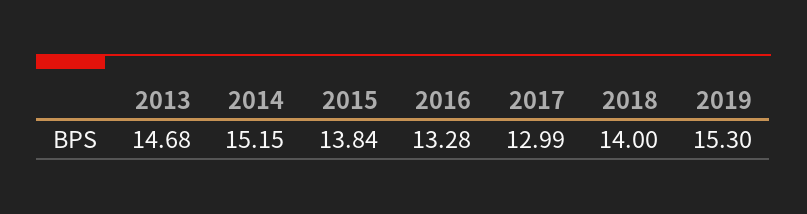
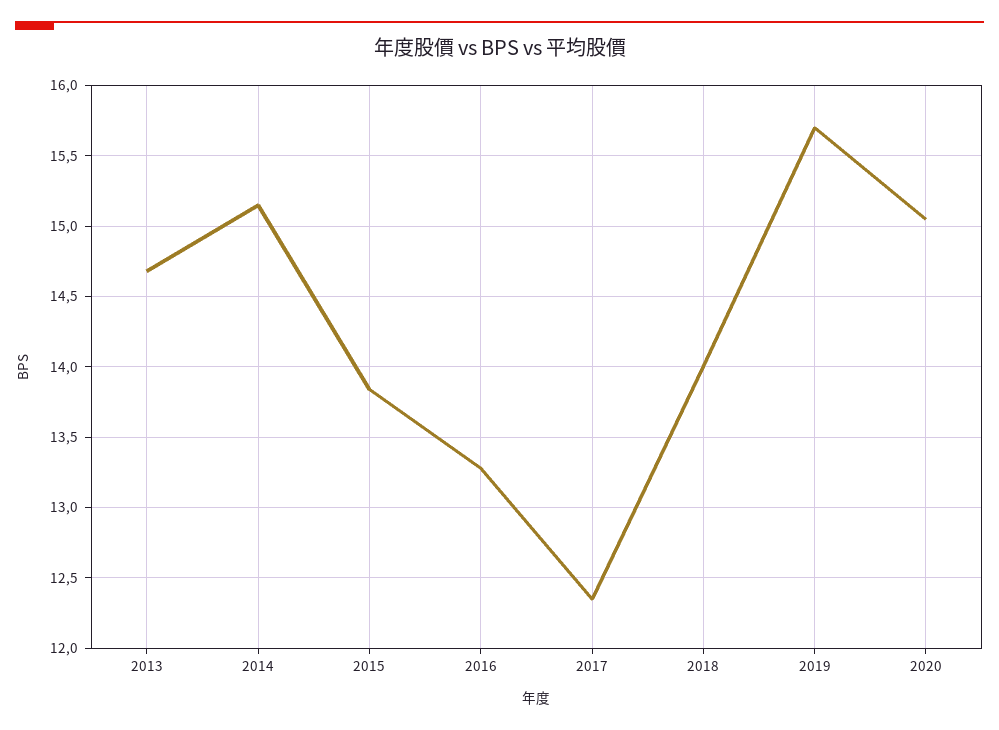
2017: 12.99 -> 12.35
2019: 15.3 -> 15.7
2020: none -> 15.05

